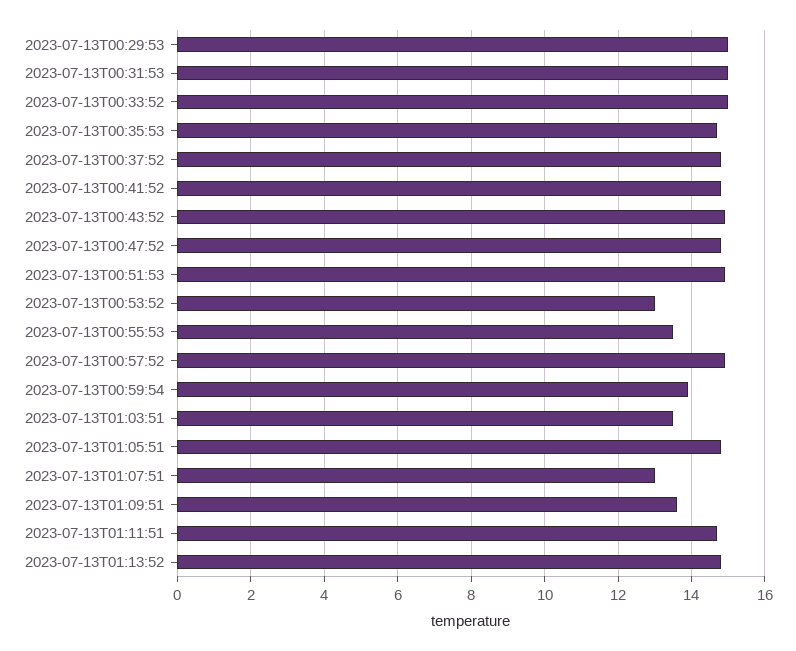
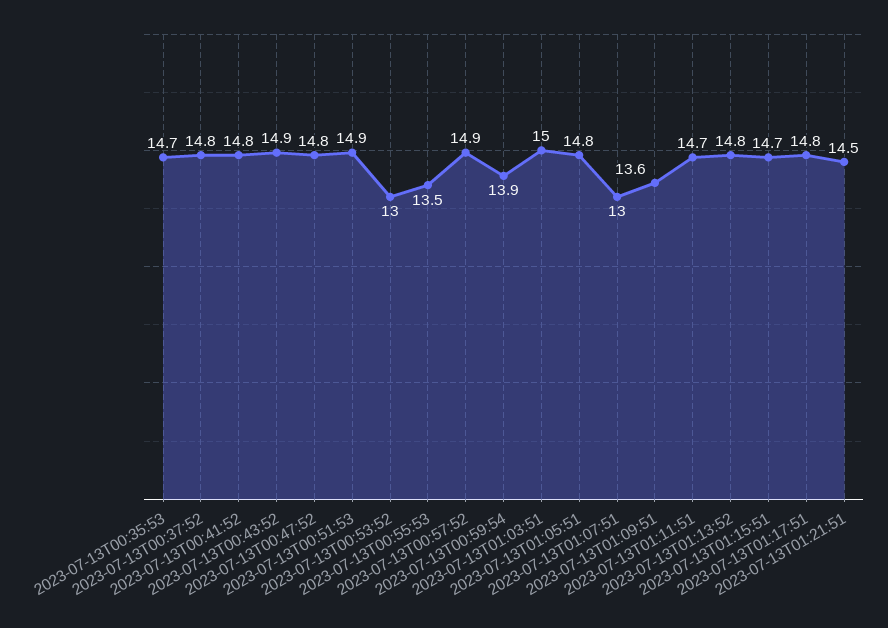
2023-07-13T00:29:53: 15 -> none
2023-07-13T00:31:53: 15 -> none
2023-07-13T00:33:52: 15 -> none
2023-07-13T01:03:51: 13.5 -> 15
2023-07-13T01:15:51: none -> 14.7
2023-07-13T01:17:51: none -> 14.8
2023-07-13T01:21:51: none -> 14.5

